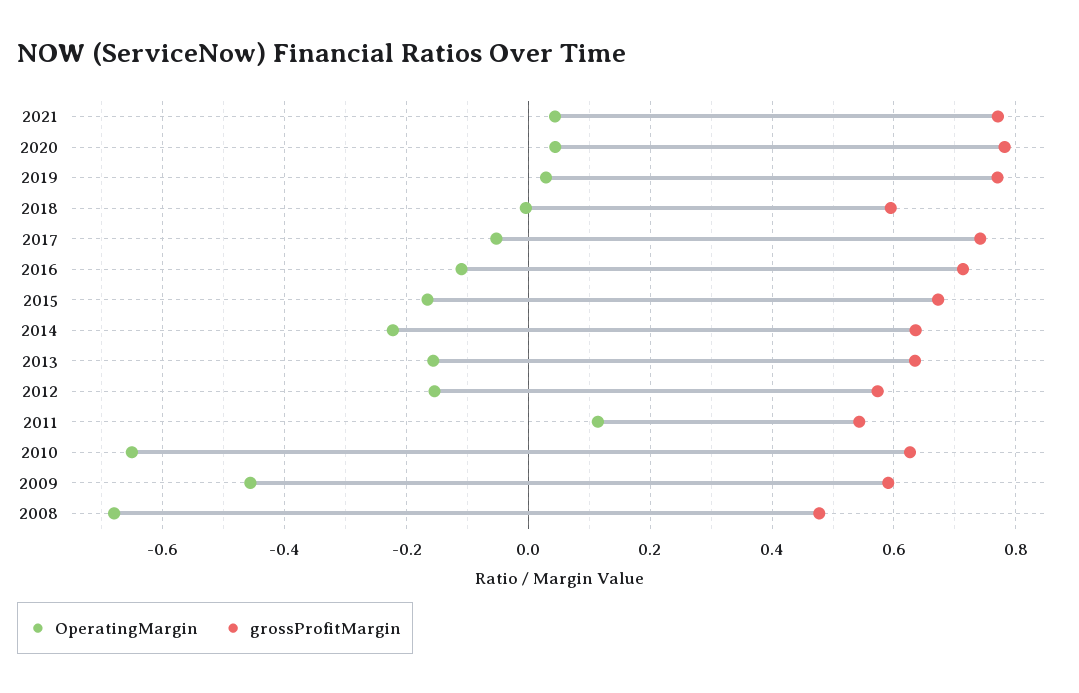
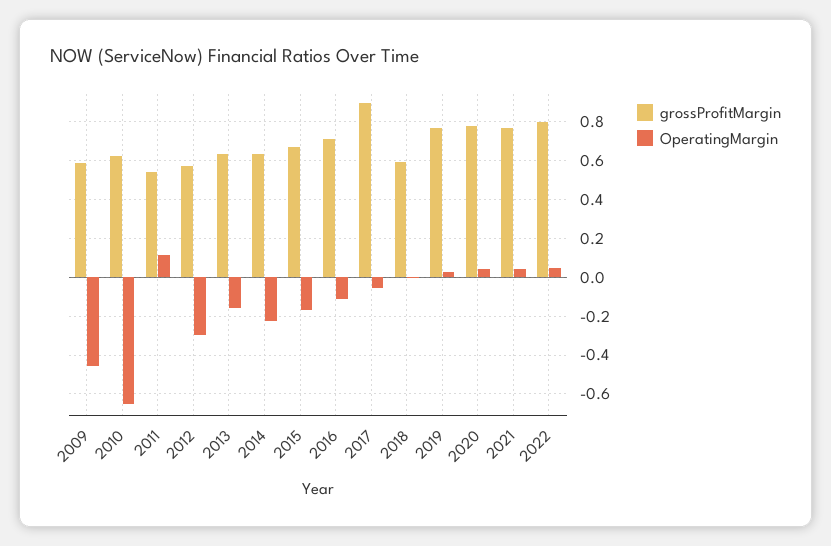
grossProfitMargin, 2017: 0.74 -> 0.9
OperatingMargin, 2012: -0.16 -> -0.3
OperatingMargin, 2008: -0.68 -> none
grossProfitMargin, 2008: 0.48 -> none
grossProfitMargin, 2022: none -> 0.8
OperatingMargin, 2022: none -> 0.05

